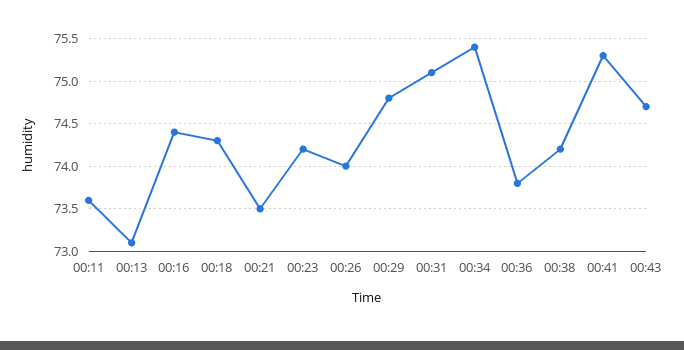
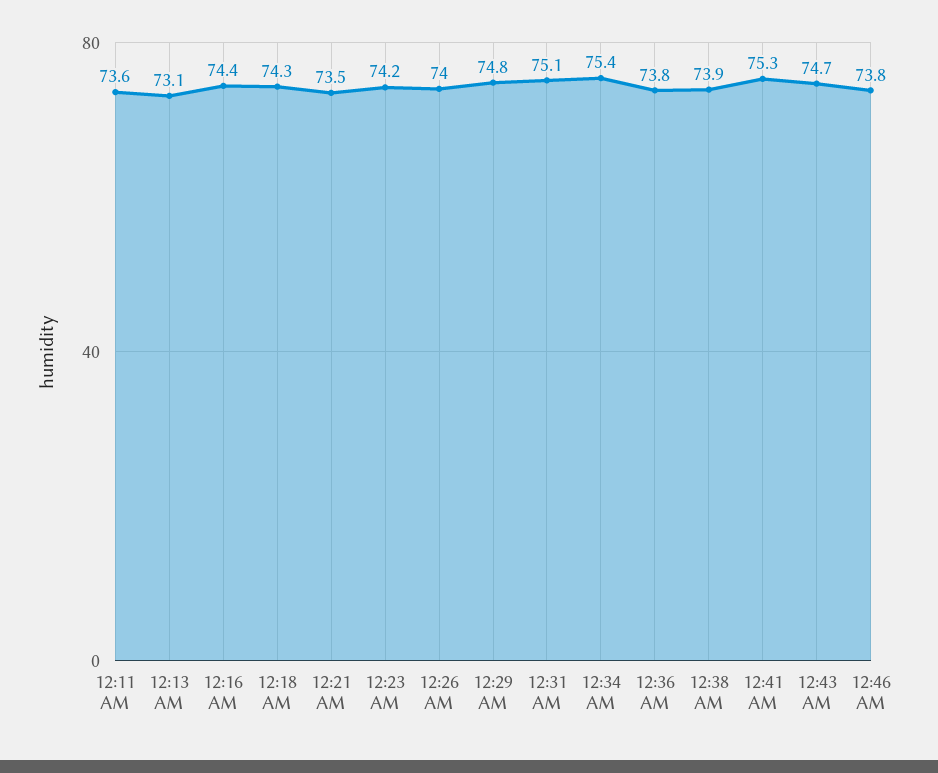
00:38: 74.2 -> 73.9
12:46 AM: none -> 73.8

